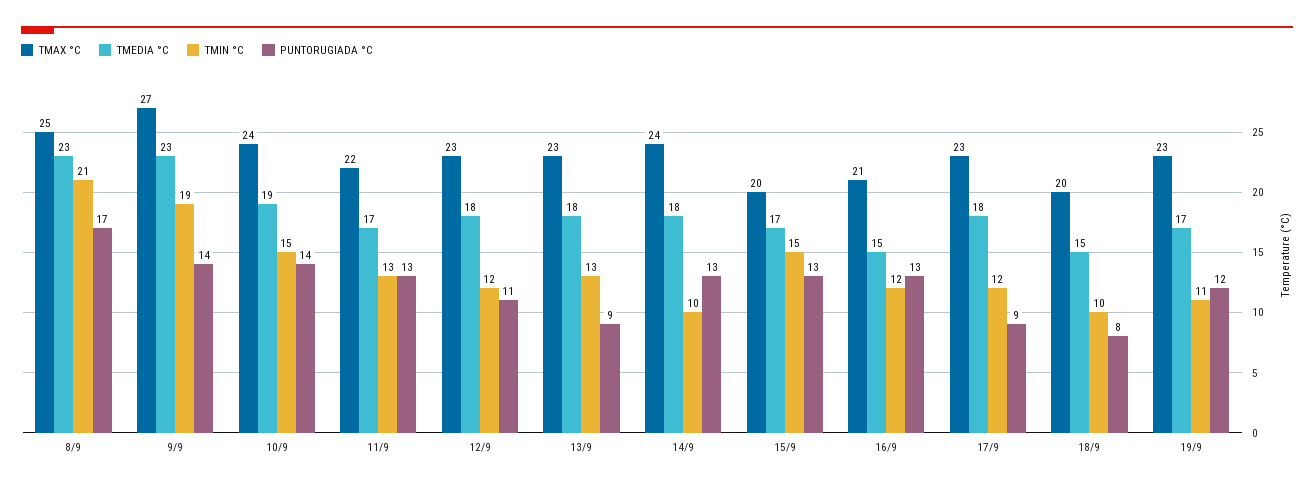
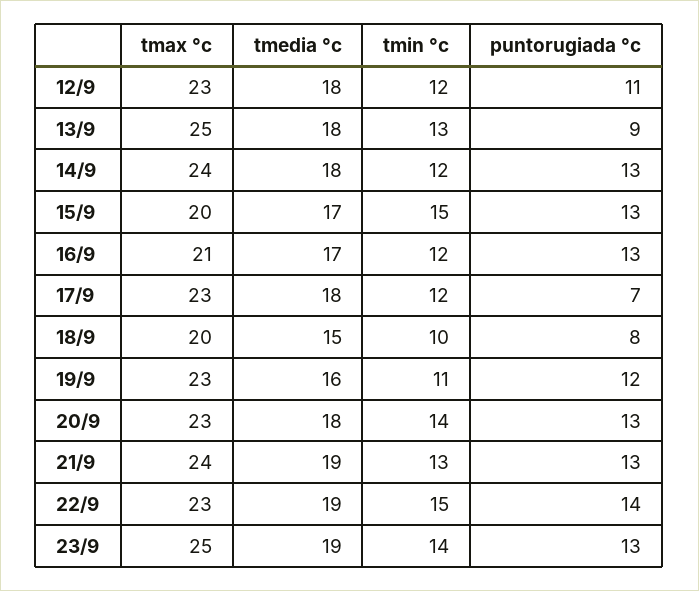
TMAX °C, 8/9: 25 -> none
TMEDIA °C, 8/9: 23 -> none
TMIN °C, 8/9: 21 -> none
PUNTORUGIADA °C, 8/9: 17 -> none
TMAX °C, 9/9: 27 -> none
TMEDIA °C, 9/9: 23 -> none
TMIN °C, 9/9: 19 -> none
PUNTORUGIADA °C, 9/9: 14 -> none
TMAX °C, 10/9: 24 -> none
TMEDIA °C, 10/9: 19 -> none
TMIN °C, 10/9: 15 -> none
PUNTORUGIADA °C, 10/9: 14 -> none
TMAX °C, 11/9: 22 -> none
TMEDIA °C, 11/9: 17 -> none
TMIN °C, 11/9: 13 -> none
PUNTORUGIADA °C, 11/9: 13 -> none
TMAX °C, 13/9: 23 -> 25
TMIN °C, 14/9: 10 -> 12
TMEDIA °C, 16/9: 15 -> 17
PUNTORUGIADA °C, 17/9: 9 -> 7
TMEDIA °C, 19/9: 17 -> 16
TMAX °C, 20/9: none -> 23
TMEDIA °C, 20/9: none -> 18
TMIN °C, 20/9: none -> 14
PUNTORUGIADA °C, 20/9: none -> 13
TMAX °C, 21/9: none -> 24
TMEDIA °C, 21/9: none -> 19
TMIN °C, 21/9: none -> 13
PUNTORUGIADA °C, 21/9: none -> 13
TMAX °C, 22/9: none -> 23
TMEDIA °C, 22/9: none -> 19
TMIN °C, 22/9: none -> 15
PUNTORUGIADA °C, 22/9: none -> 14
TMAX °C, 23/9: none -> 25
TMEDIA °C, 23/9: none -> 19
TMIN °C, 23/9: none -> 14
PUNTORUGIADA °C, 23/9: none -> 13

